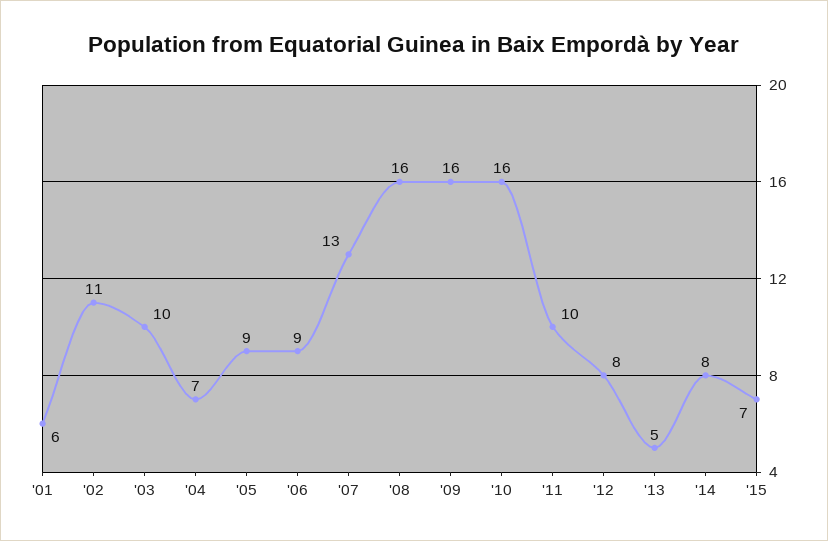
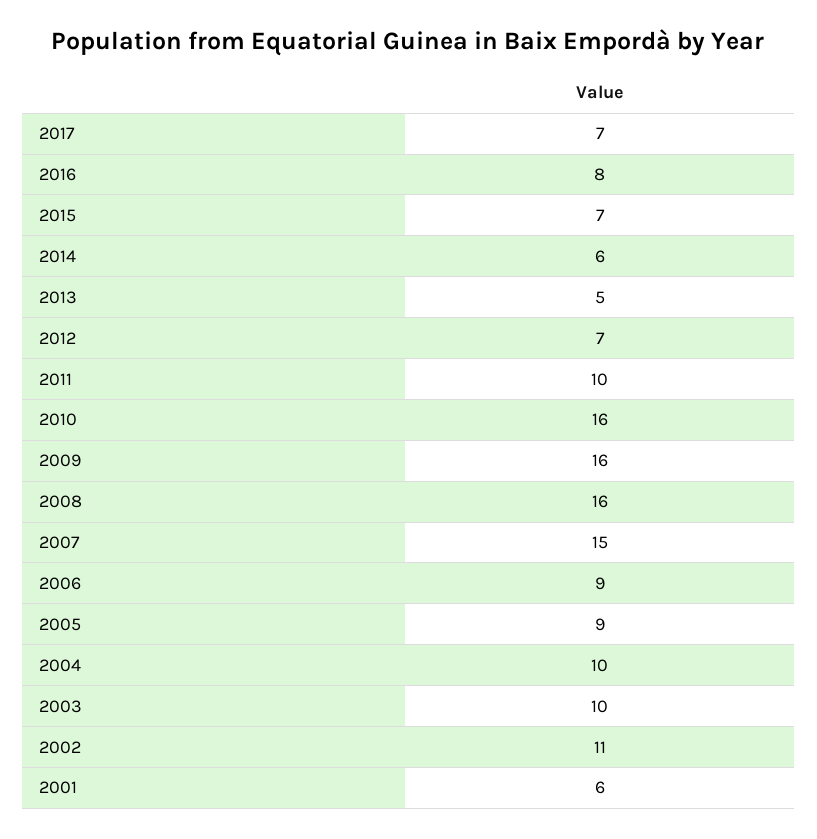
'04: 7 -> 10
'07: 13 -> 15
'12: 8 -> 7
'14: 8 -> 6
2017: none -> 7
2016: none -> 8

